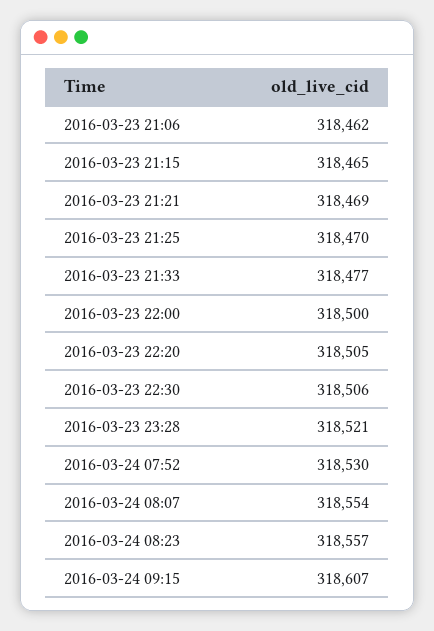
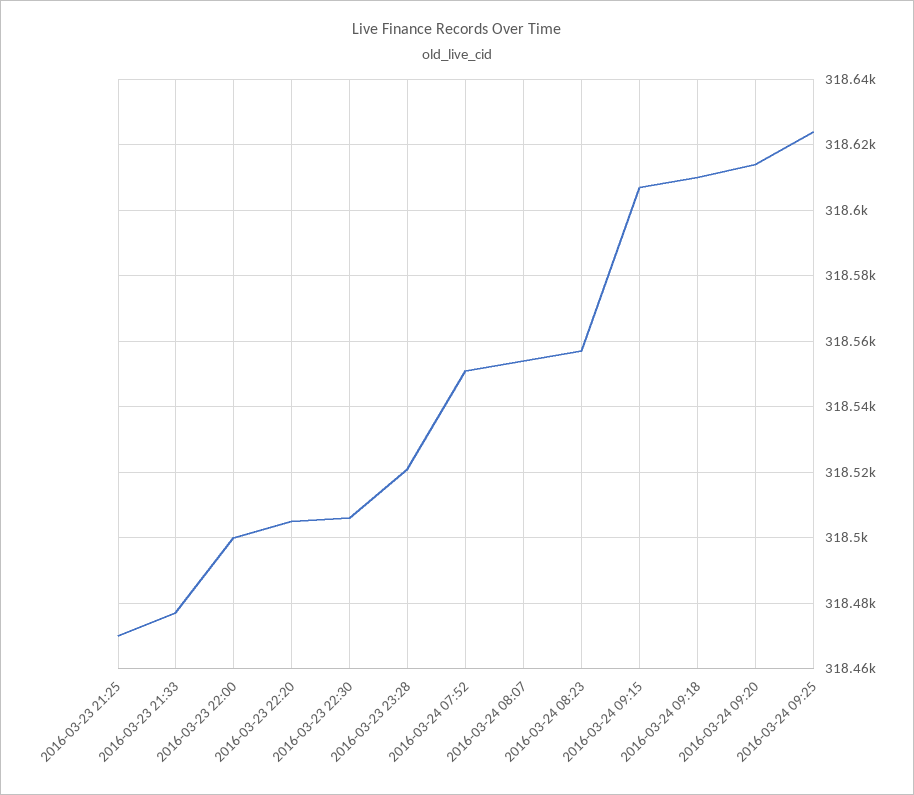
2016-03-23 21:06: 318462 -> none
2016-03-23 21:15: 318465 -> none
2016-03-23 21:21: 318469 -> none
2016-03-24 07:52: 318530 -> 318550
2016-03-24 09:18: none -> 318610
2016-03-24 09:20: none -> 318615
2016-03-24 09:25: none -> 318625

